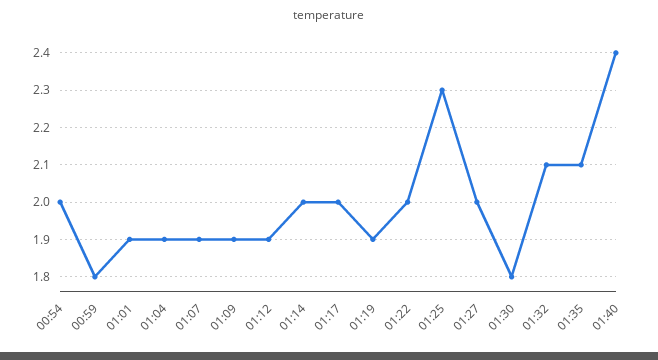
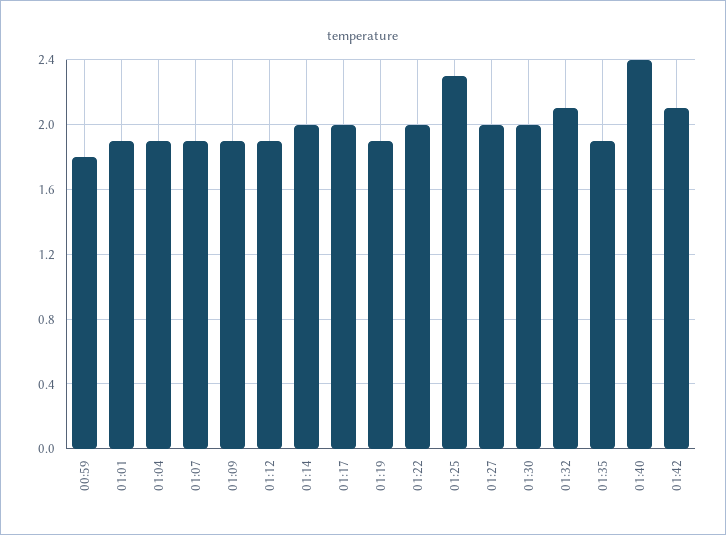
00:54: 2 -> none
01:30: 1.8 -> 2
01:35: 2.1 -> 1.9
01:42: none -> 2.1

